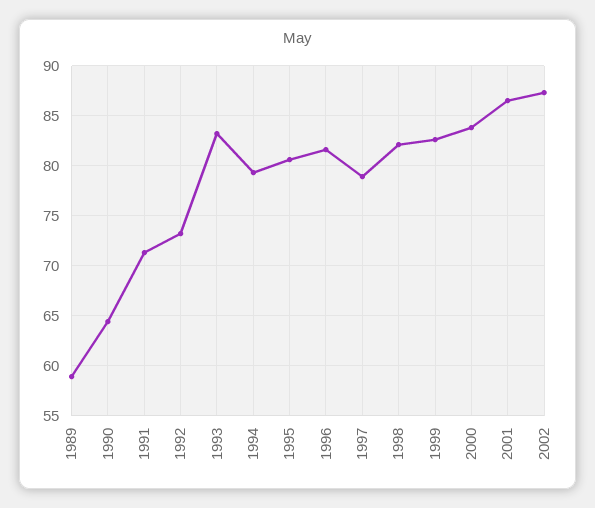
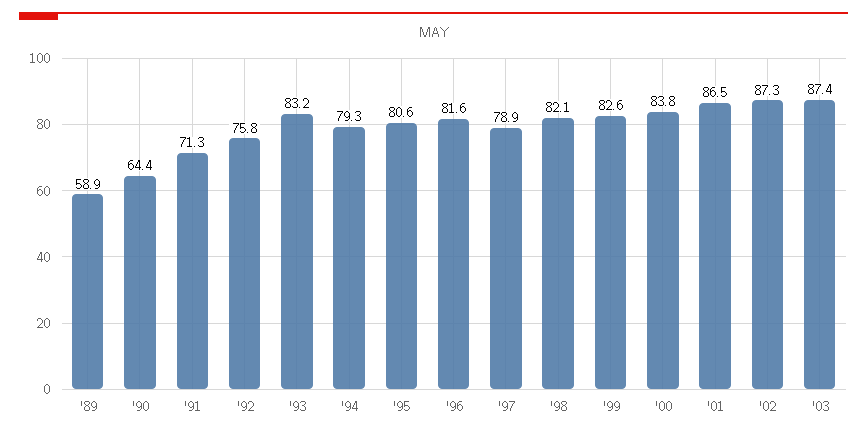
1992: 73 -> 75.8
'03: none -> 87.4

